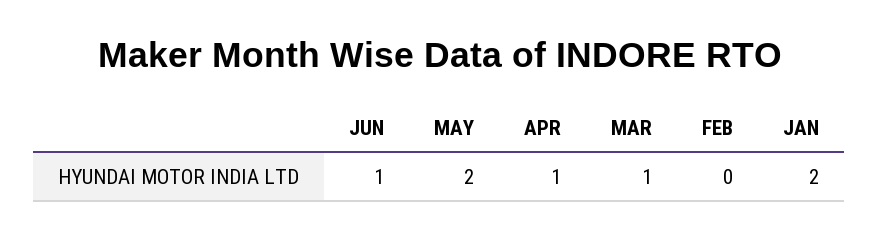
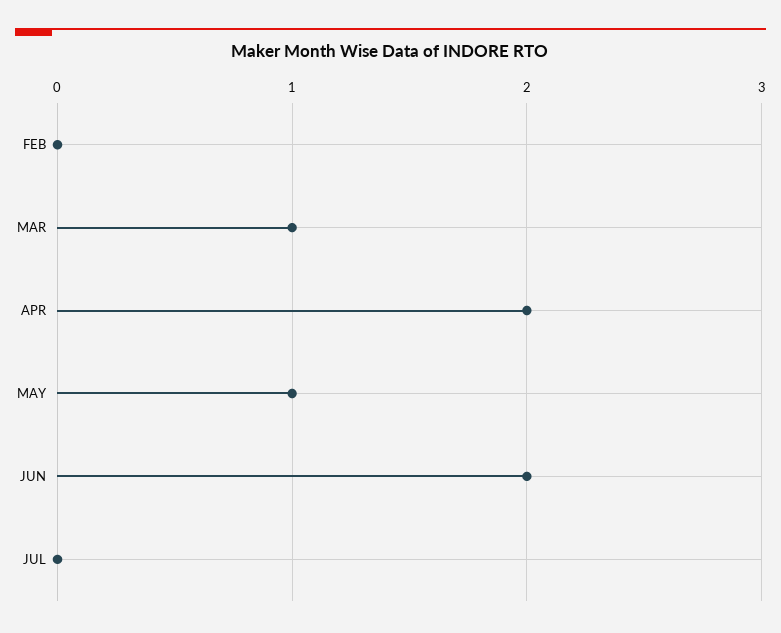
JUN: 1 -> 2
MAY: 2 -> 1
APR: 1 -> 2
JAN: 2 -> none
JUL: none -> 0

